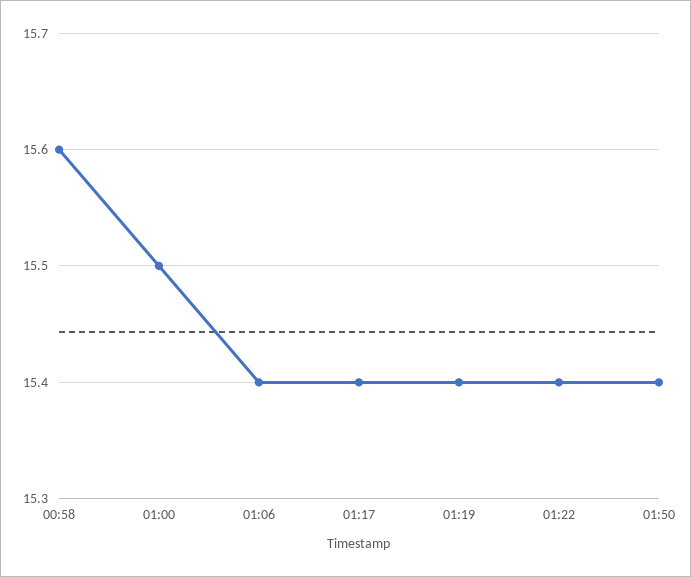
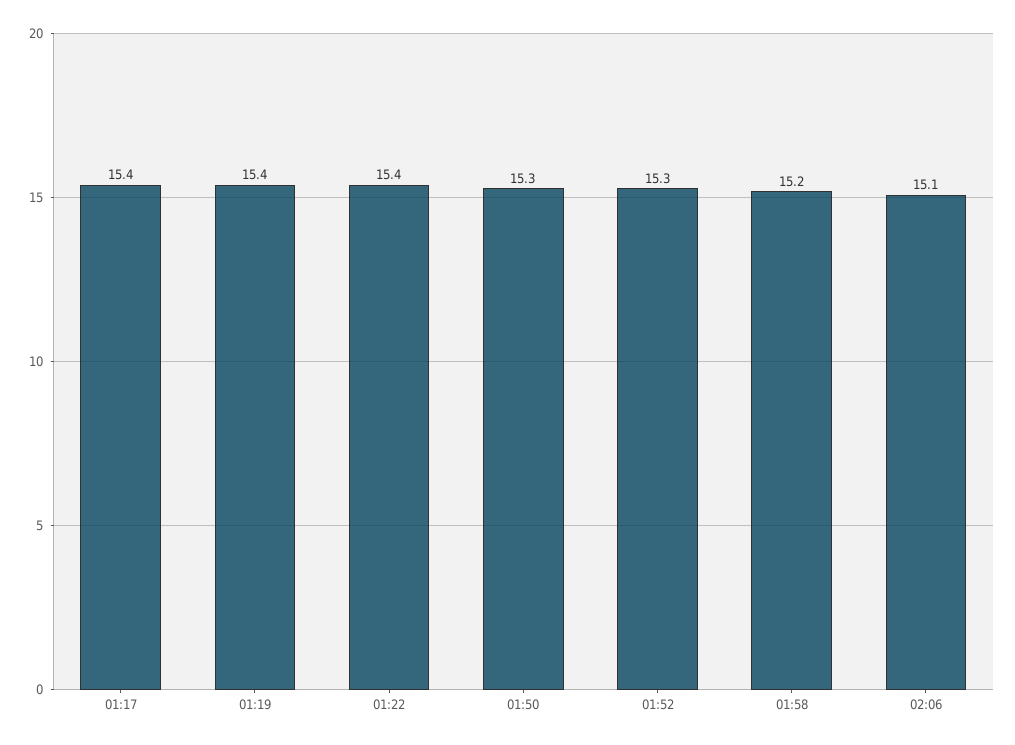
00:58: 15.6 -> none
01:00: 15.5 -> none
01:06: 15.4 -> none
01:50: 15.4 -> 15.3
01:52: none -> 15.3
01:58: none -> 15.2
02:06: none -> 15.1

